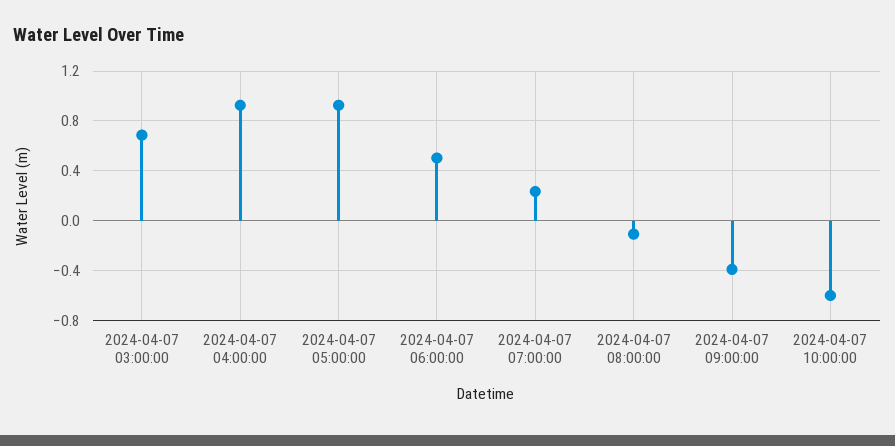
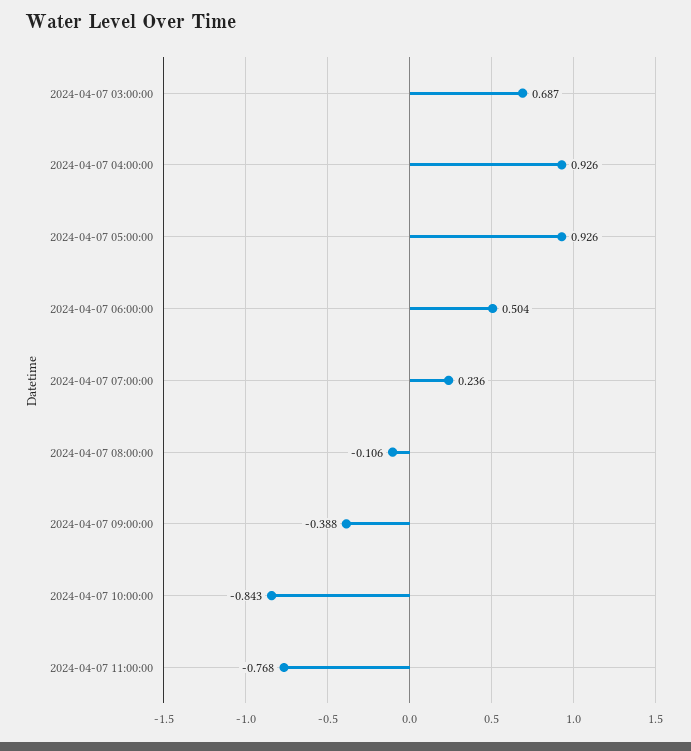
2024-04-07 10:00:00: -0.6 -> -0.843
2024-04-07 11:00:00: none -> -0.768

